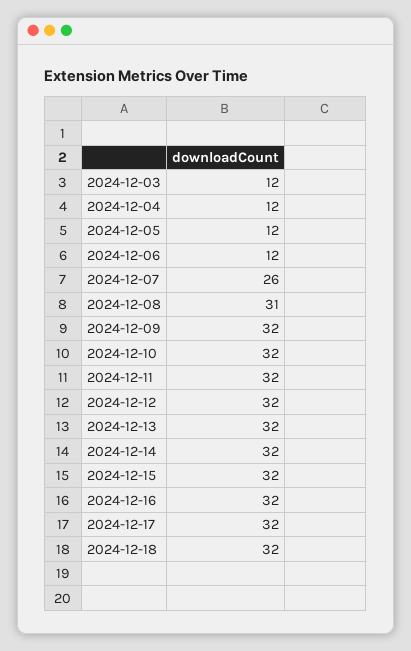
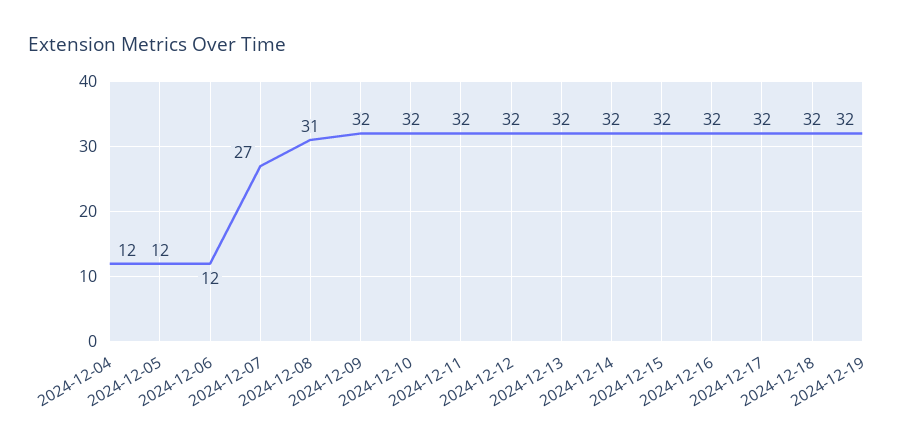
2024-12-03: 12 -> none
2024-12-07: 26 -> 27
2024-12-19: none -> 32

